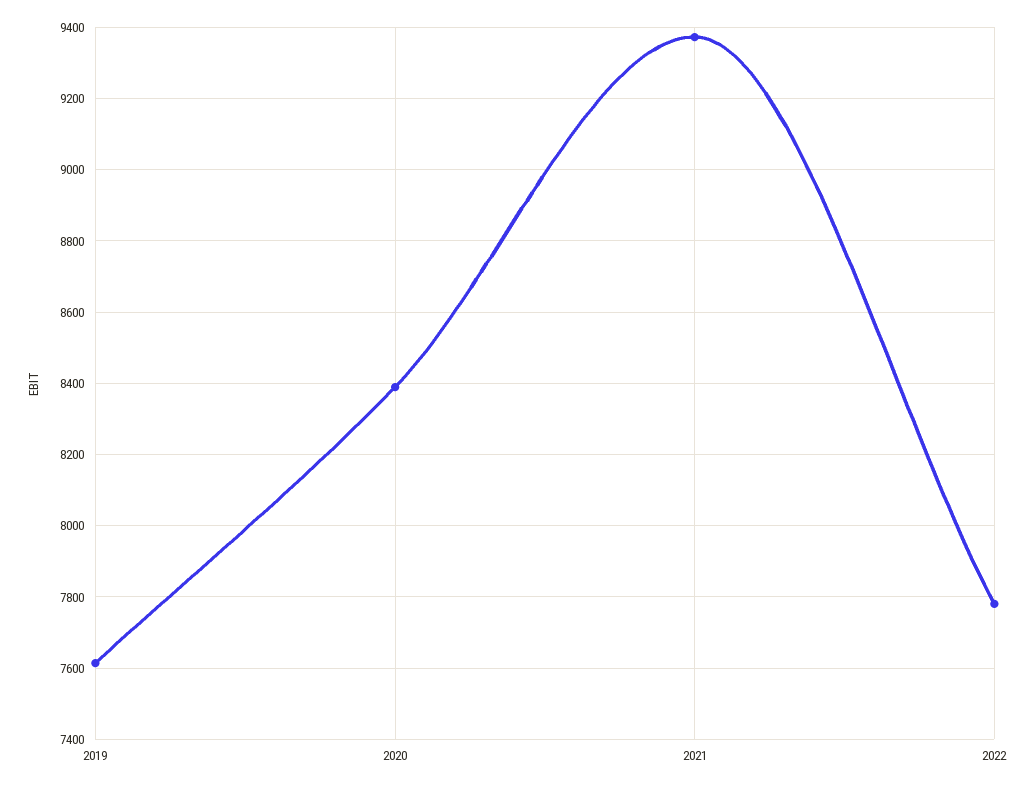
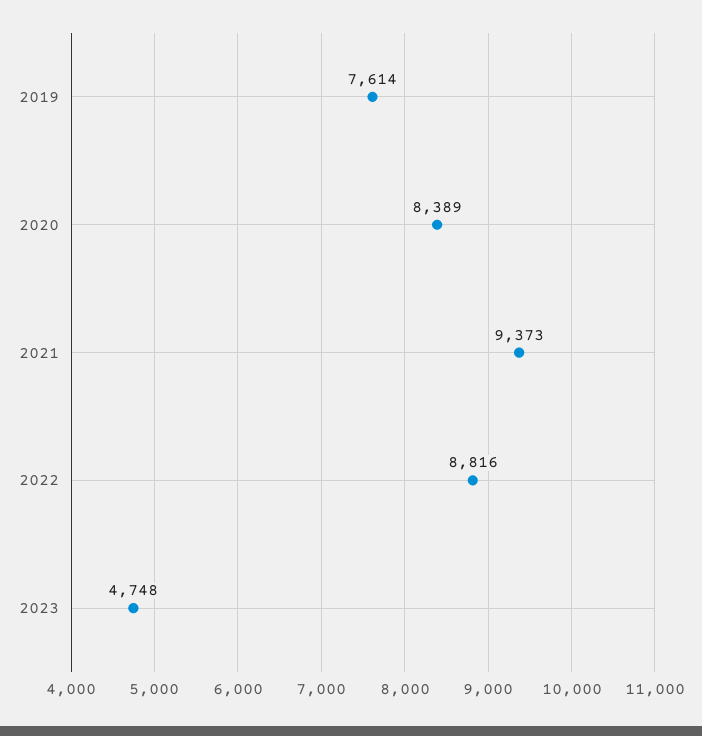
2022: 7780 -> 8816
2023: none -> 4748

